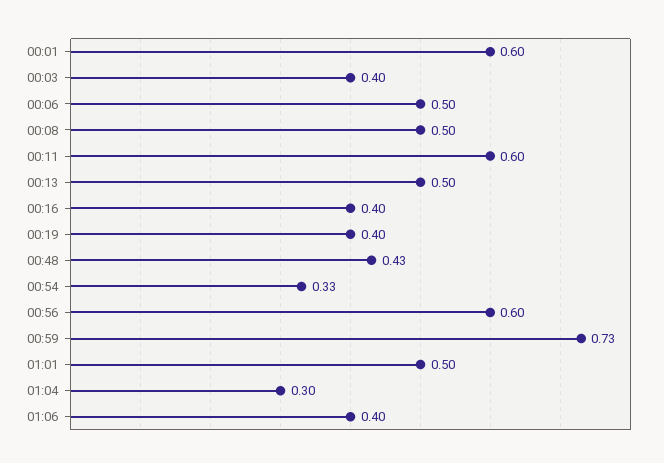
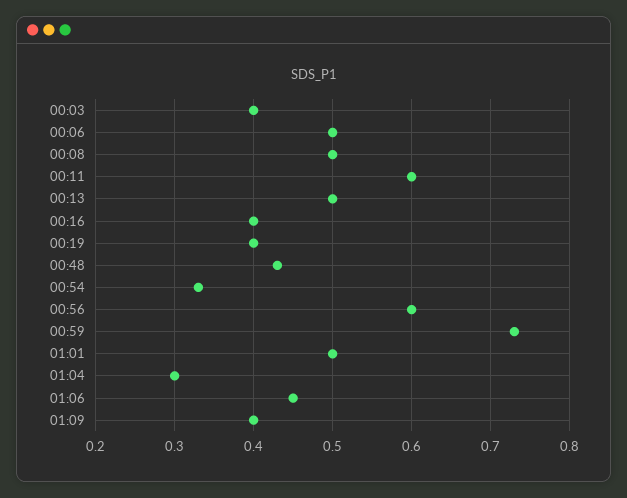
00:01: 0.6 -> none
01:06: 0.4 -> 0.45
01:09: none -> 0.4

